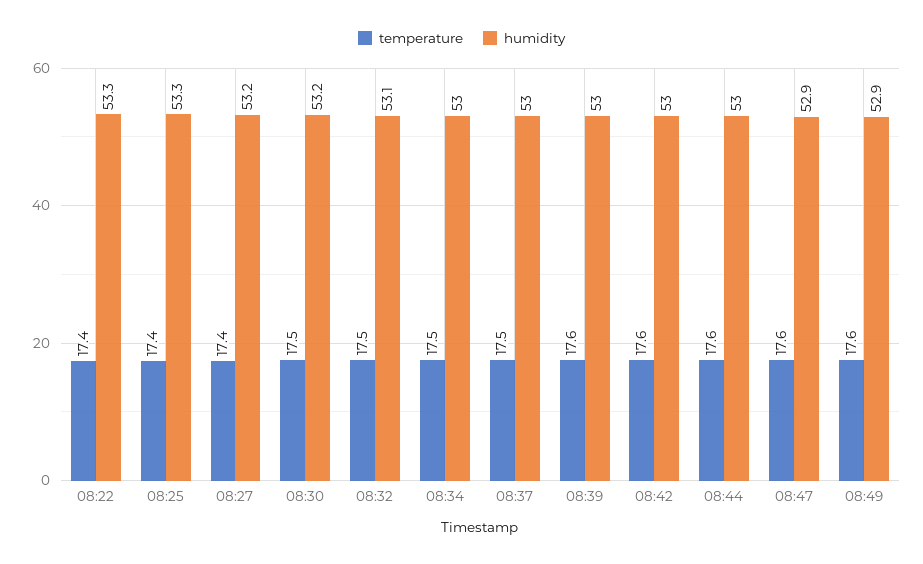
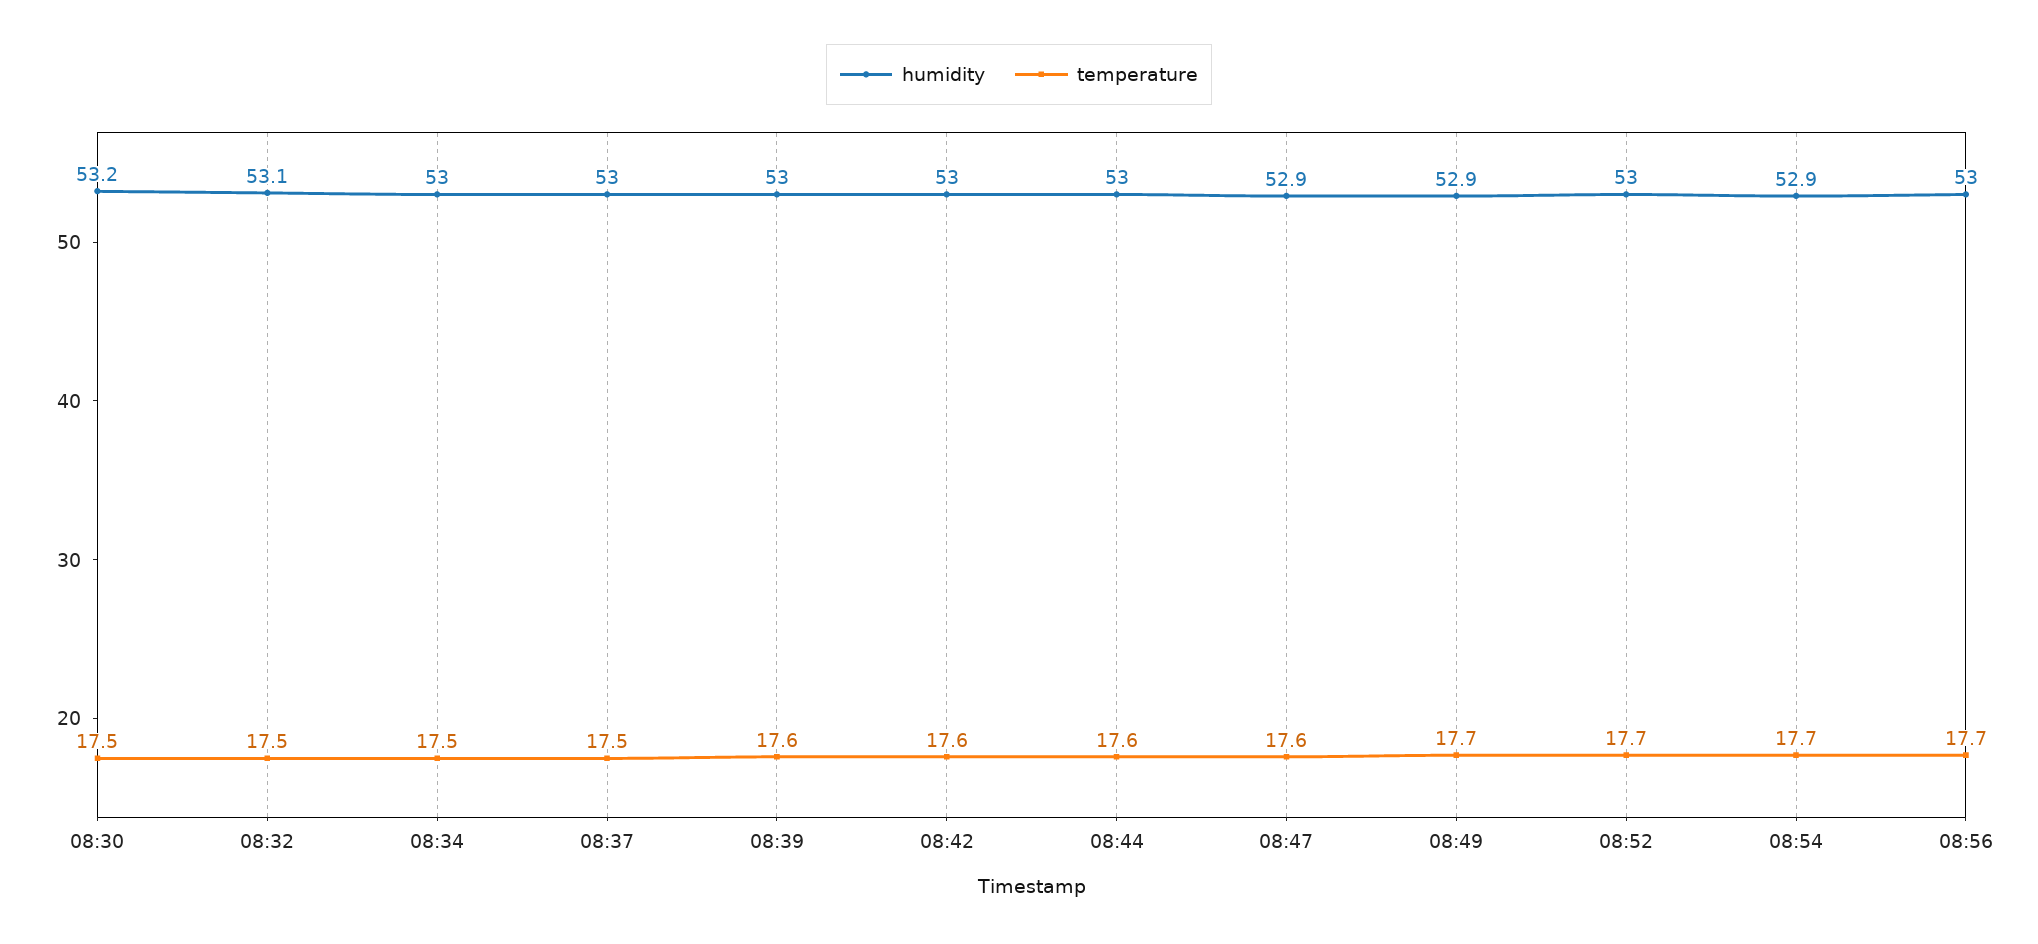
temperature, 08:22: 17.4 -> none
humidity, 08:22: 53.3 -> none
temperature, 08:25: 17.4 -> none
humidity, 08:25: 53.3 -> none
temperature, 08:27: 17.4 -> none
humidity, 08:27: 53.2 -> none
temperature, 08:49: 17.6 -> 17.7
humidity, 08:52: none -> 53
temperature, 08:52: none -> 17.7
humidity, 08:54: none -> 52.9
temperature, 08:54: none -> 17.7
humidity, 08:56: none -> 53
temperature, 08:56: none -> 17.7

